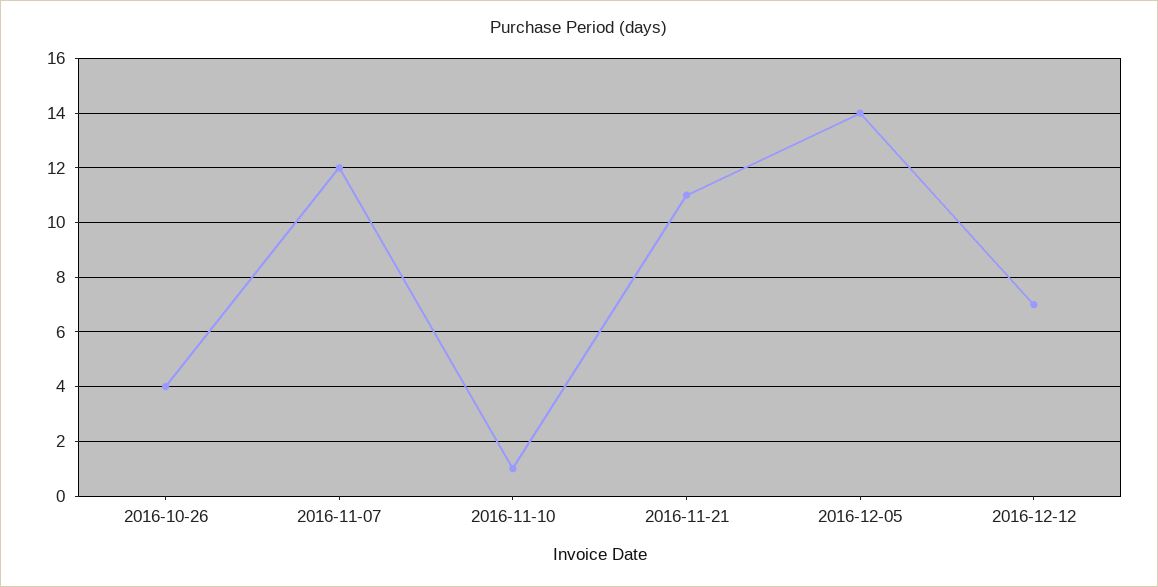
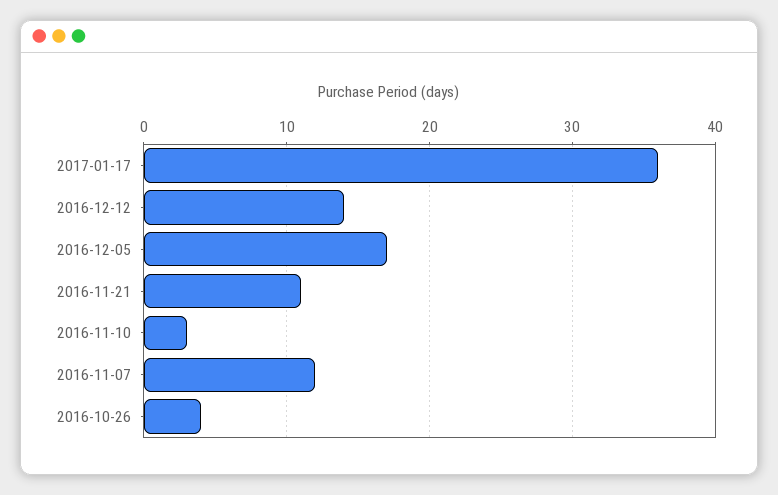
2016-11-10: 1 -> 3
2016-12-05: 14 -> 17
2016-12-12: 7 -> 14
2017-01-17: none -> 36

